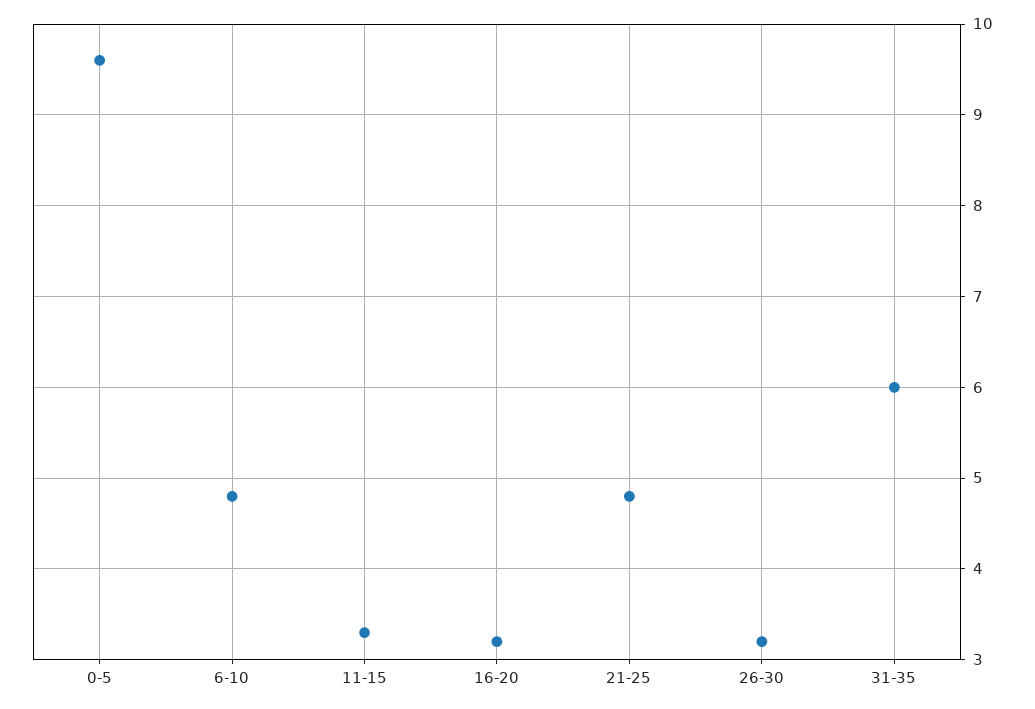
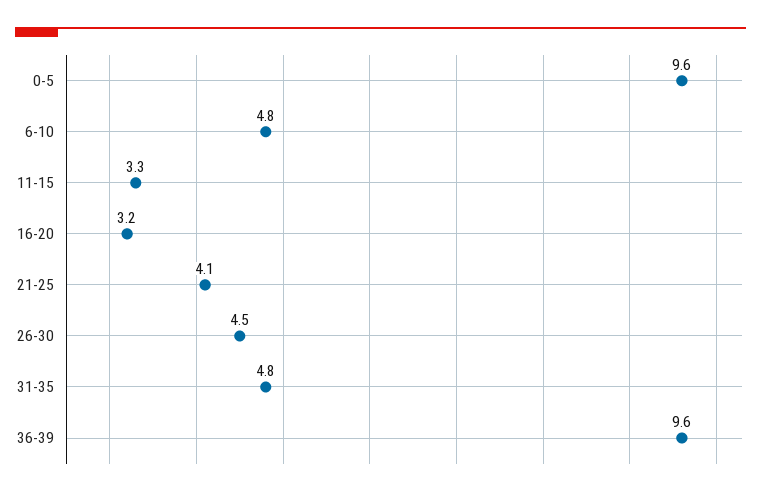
21-25: 4.8 -> 4.1
26-30: 3.2 -> 4.5
31-35: 6 -> 4.8
36-39: none -> 9.6

